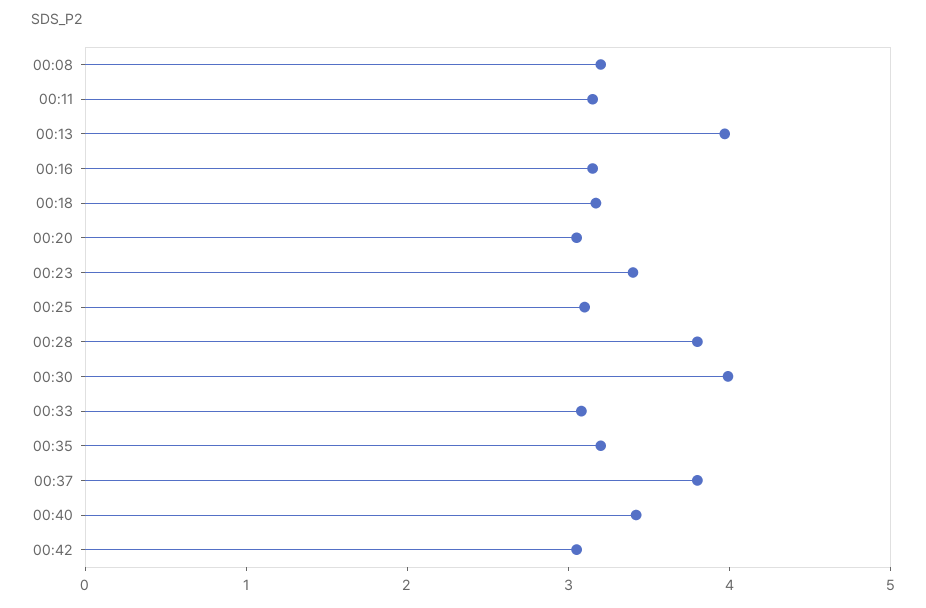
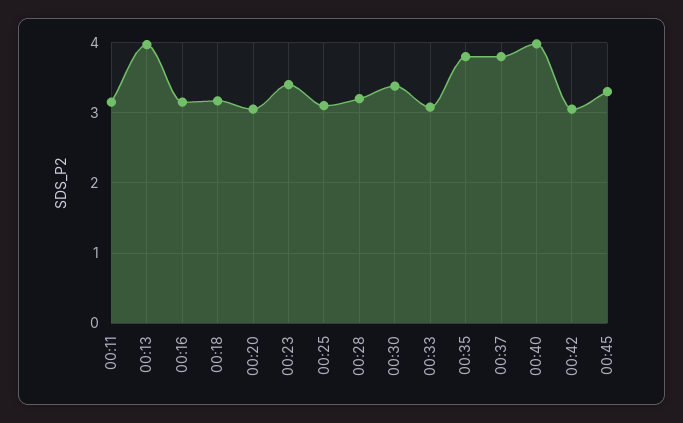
00:08: 3.2 -> none
00:28: 3.8 -> 3.2
00:30: 4 -> 3.4
00:35: 3.2 -> 3.8
00:40: 3.4 -> 4
00:45: none -> 3.3

